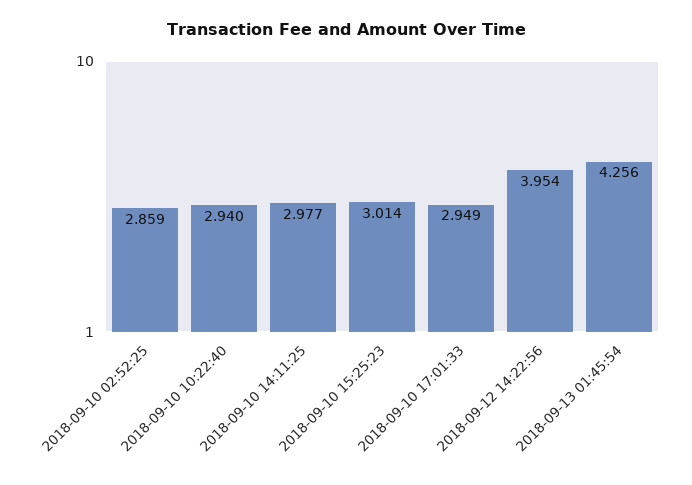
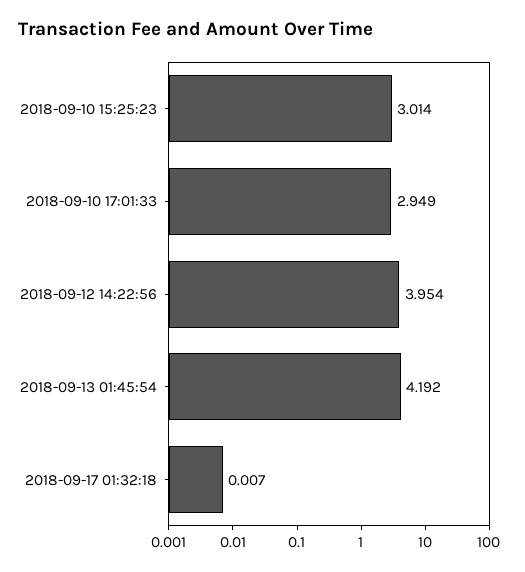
2018-09-10 02:52:25: 2.859 -> none
2018-09-10 10:22:40: 2.94 -> none
2018-09-10 14:11:25: 2.977 -> none
2018-09-13 01:45:54: 4.256 -> 4.192
2018-09-17 01:32:18: none -> 0.007

